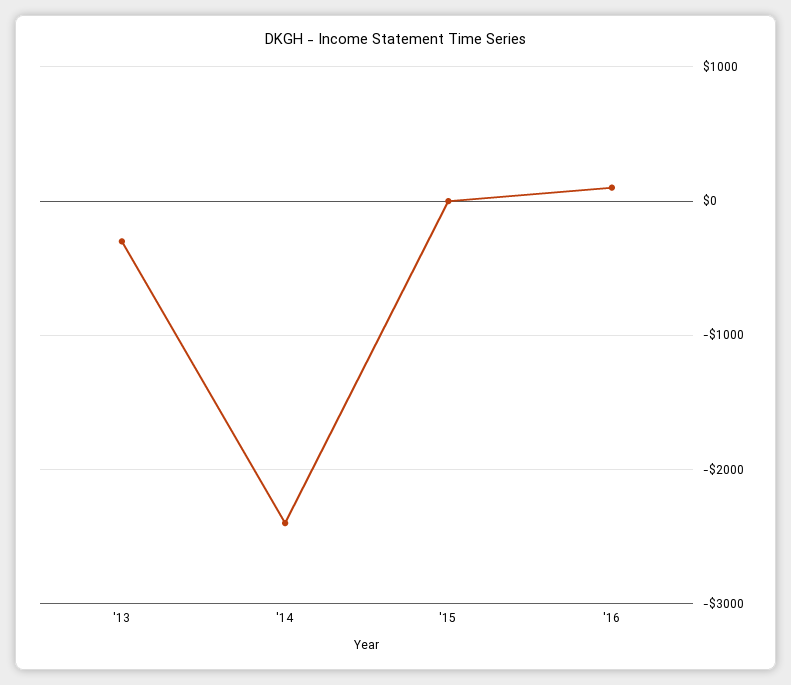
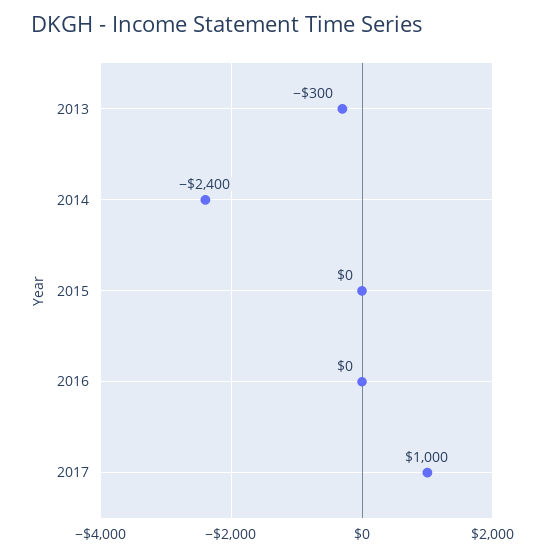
'16: 100 -> 0
2017: none -> 1000

